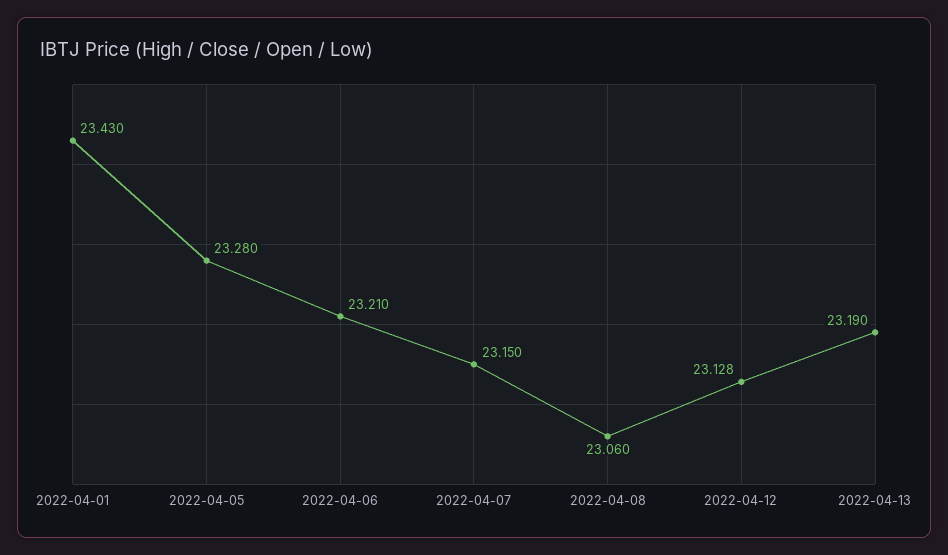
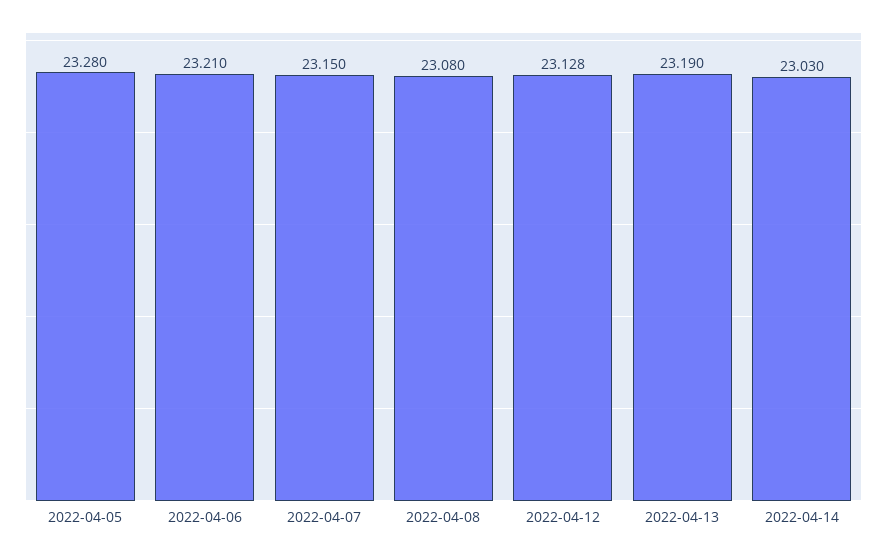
2022-04-01: 23.43 -> none
2022-04-08: 23.06 -> 23.08
2022-04-14: none -> 23.03

